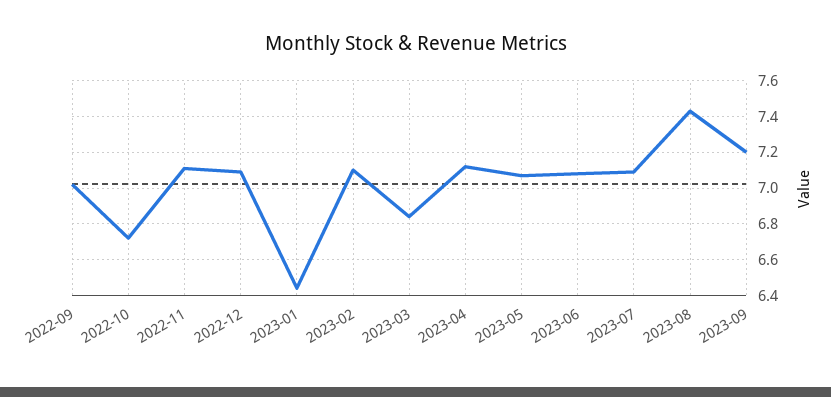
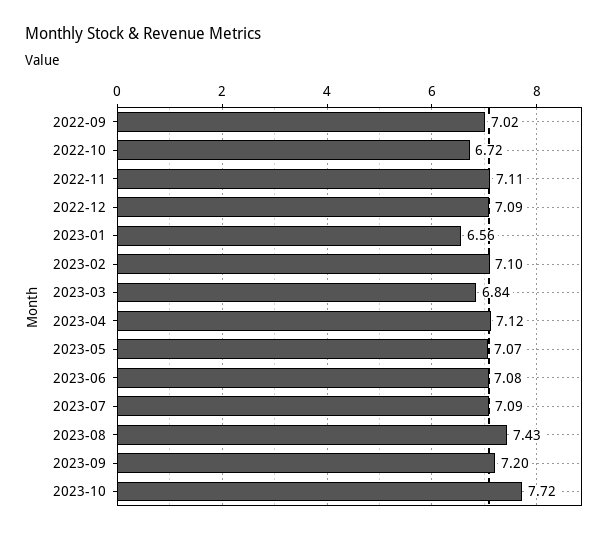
2023-01: 6.45 -> 6.56
2023-10: none -> 7.72

